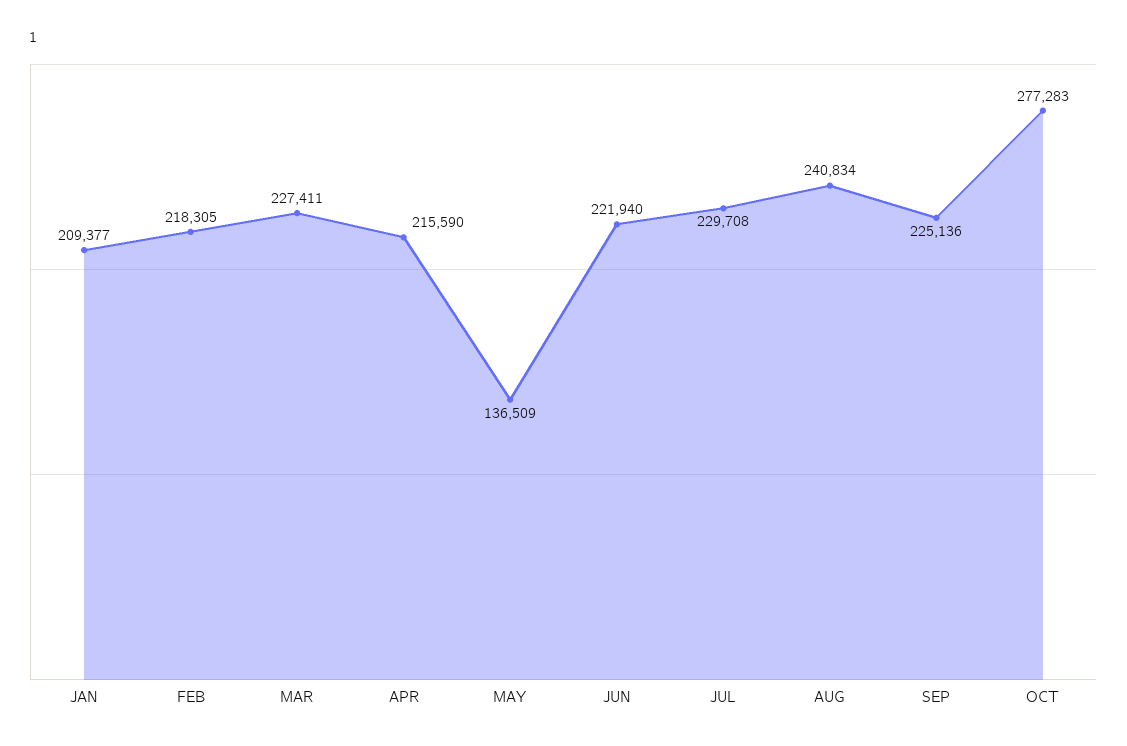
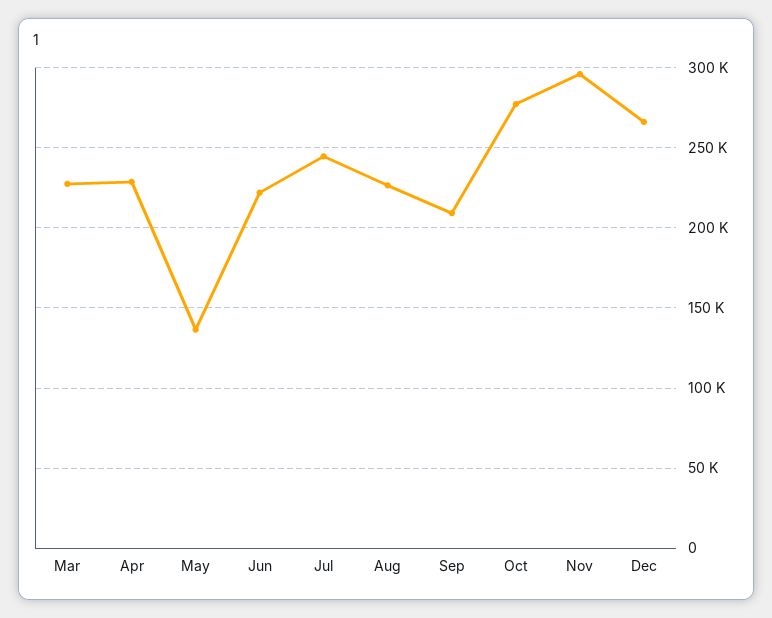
JAN: 209377 -> none
FEB: 218305 -> none
APR: 215590 -> 230000
JUL: 229708 -> 245000
AUG: 240834 -> 225000
SEP: 225136 -> 210000
Nov: none -> 295000
Dec: none -> 265000

